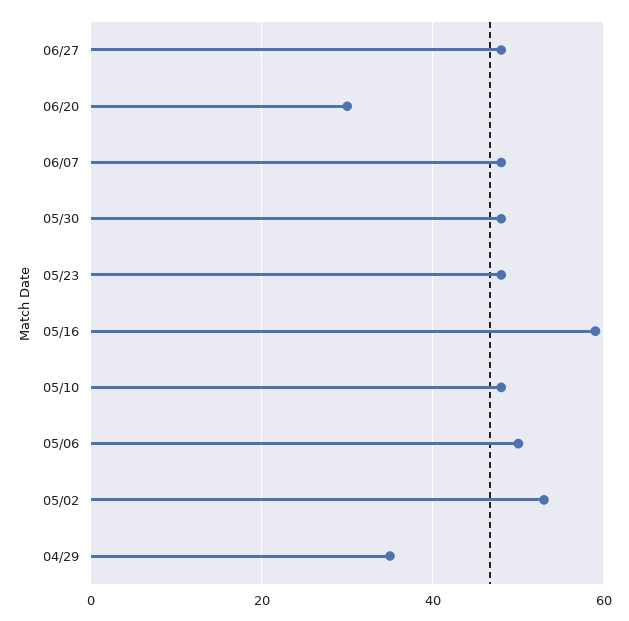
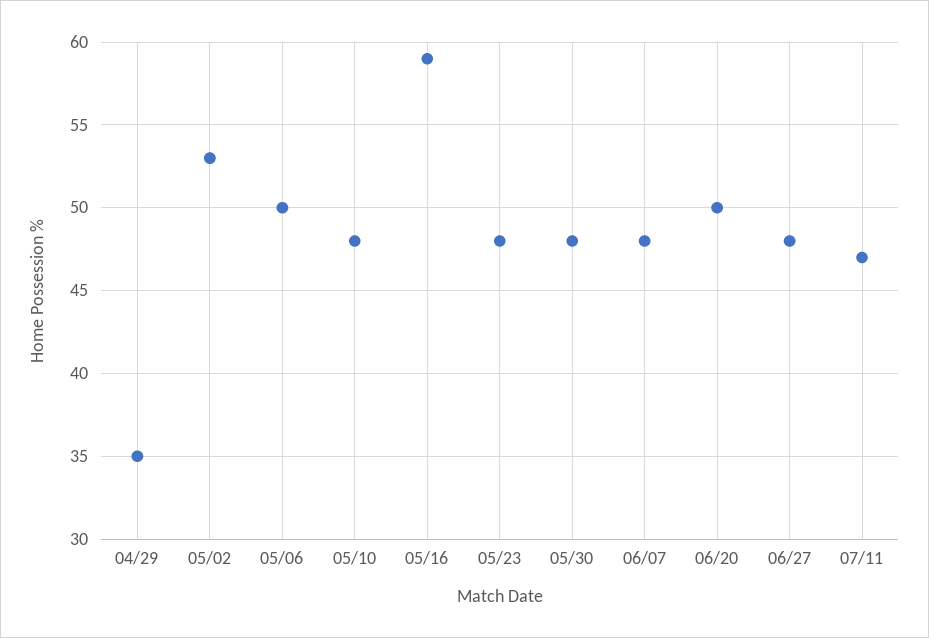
06/20: 30 -> 50
07/11: none -> 47

